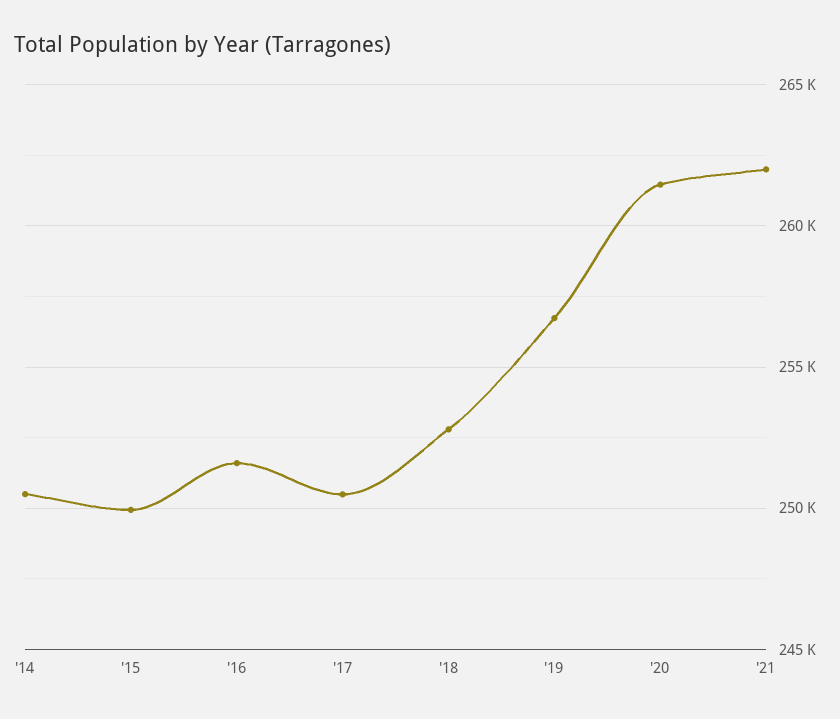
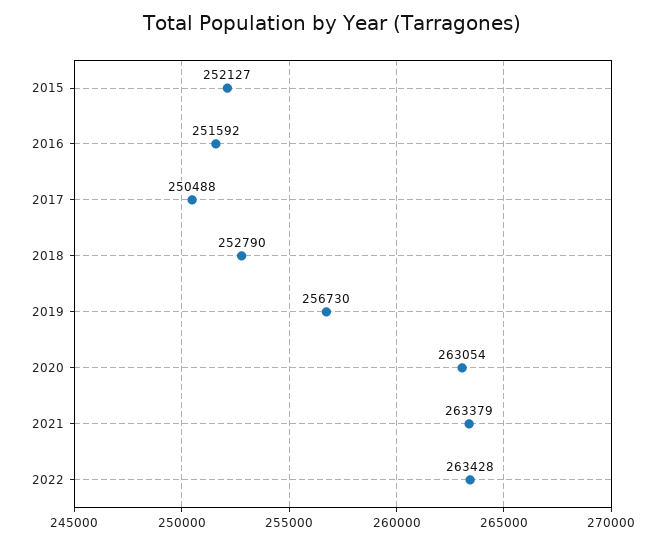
'14: 250500 -> none
'15: 250000 -> 252127
'20: 261500 -> 263054
'21: 262000 -> 263379
2022: none -> 263428

